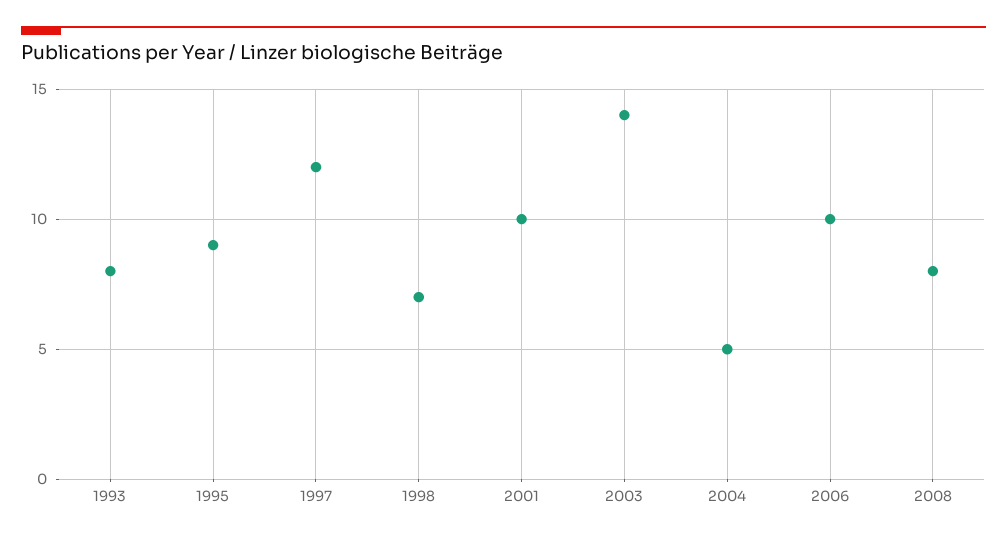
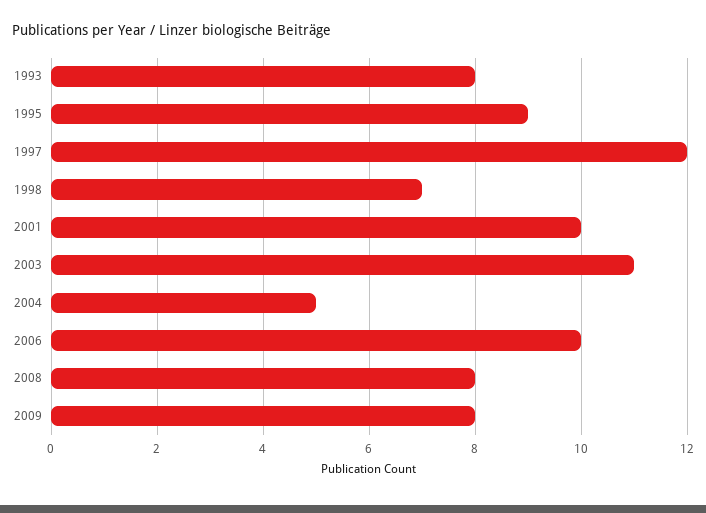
2003: 14 -> 11
2009: none -> 8

